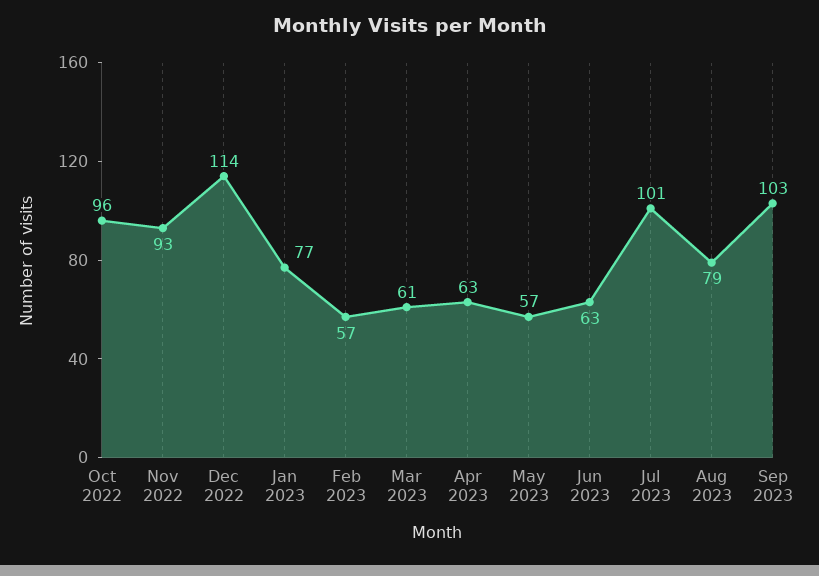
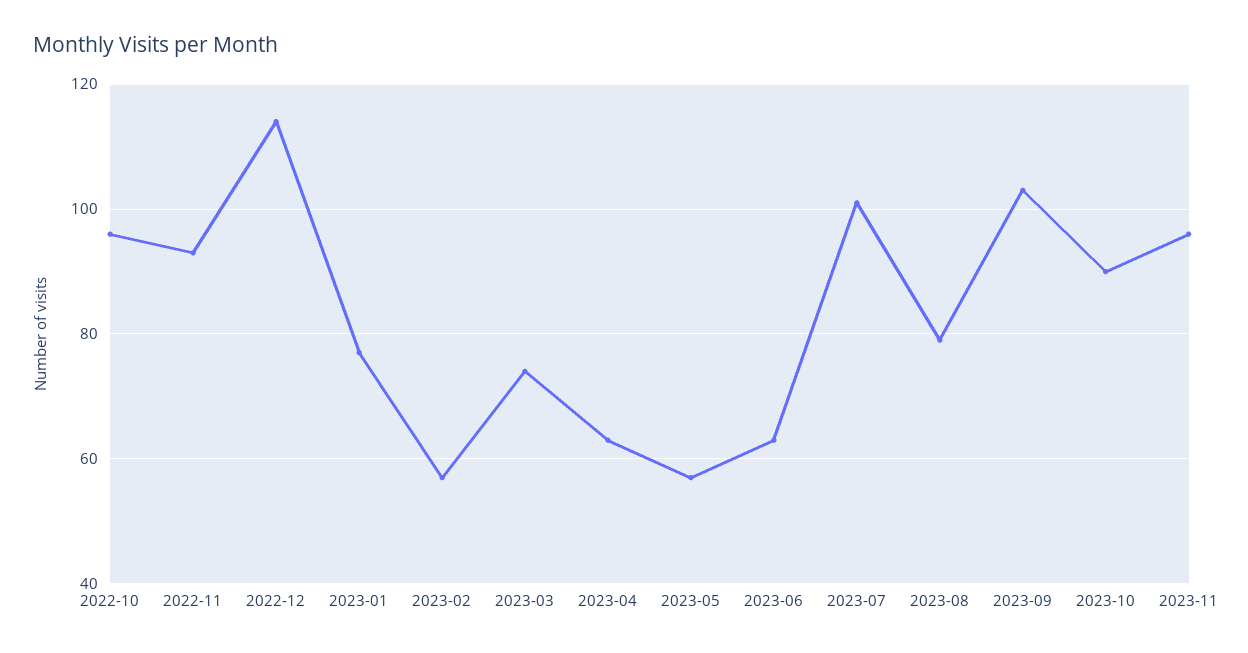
Mar 2023: 61 -> 75
2023-10: none -> 90
2023-11: none -> 95

